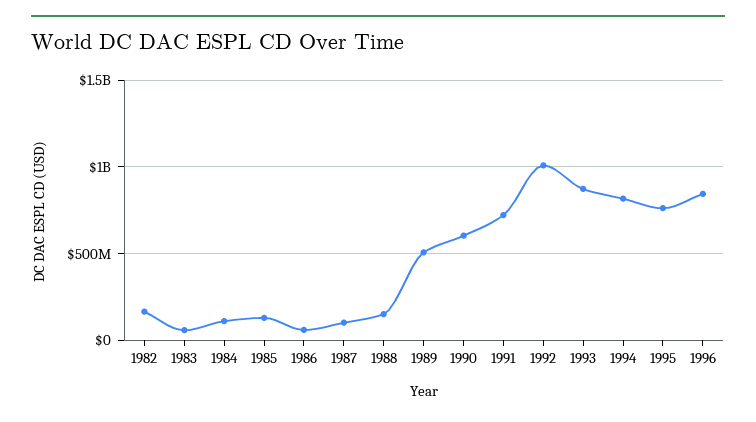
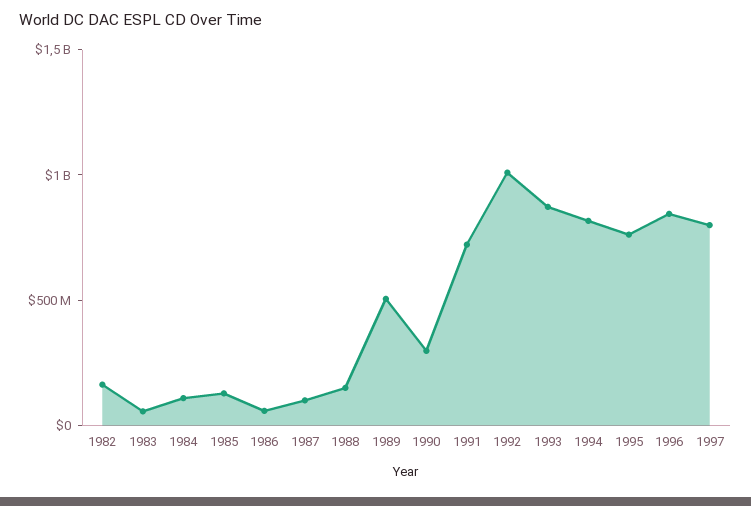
1990: 600000000 -> 300000000
1997: none -> 800000000

